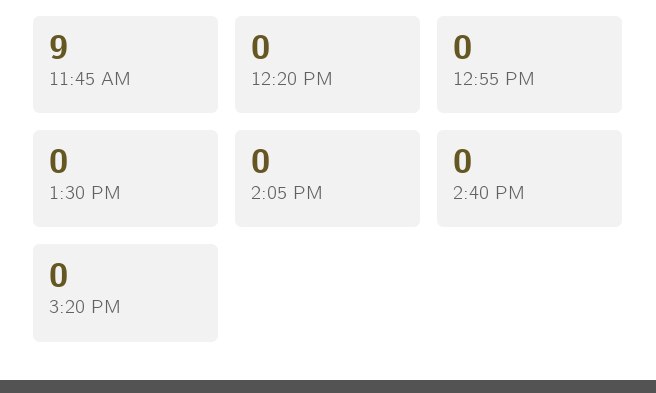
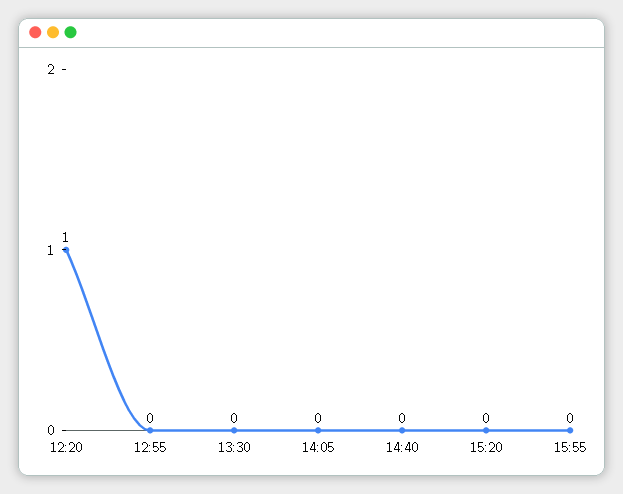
11:45 AM: 9 -> none
12:20 PM: 0 -> 1
15:55: none -> 0

